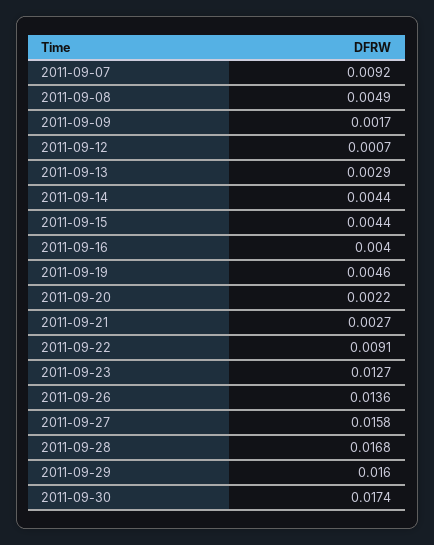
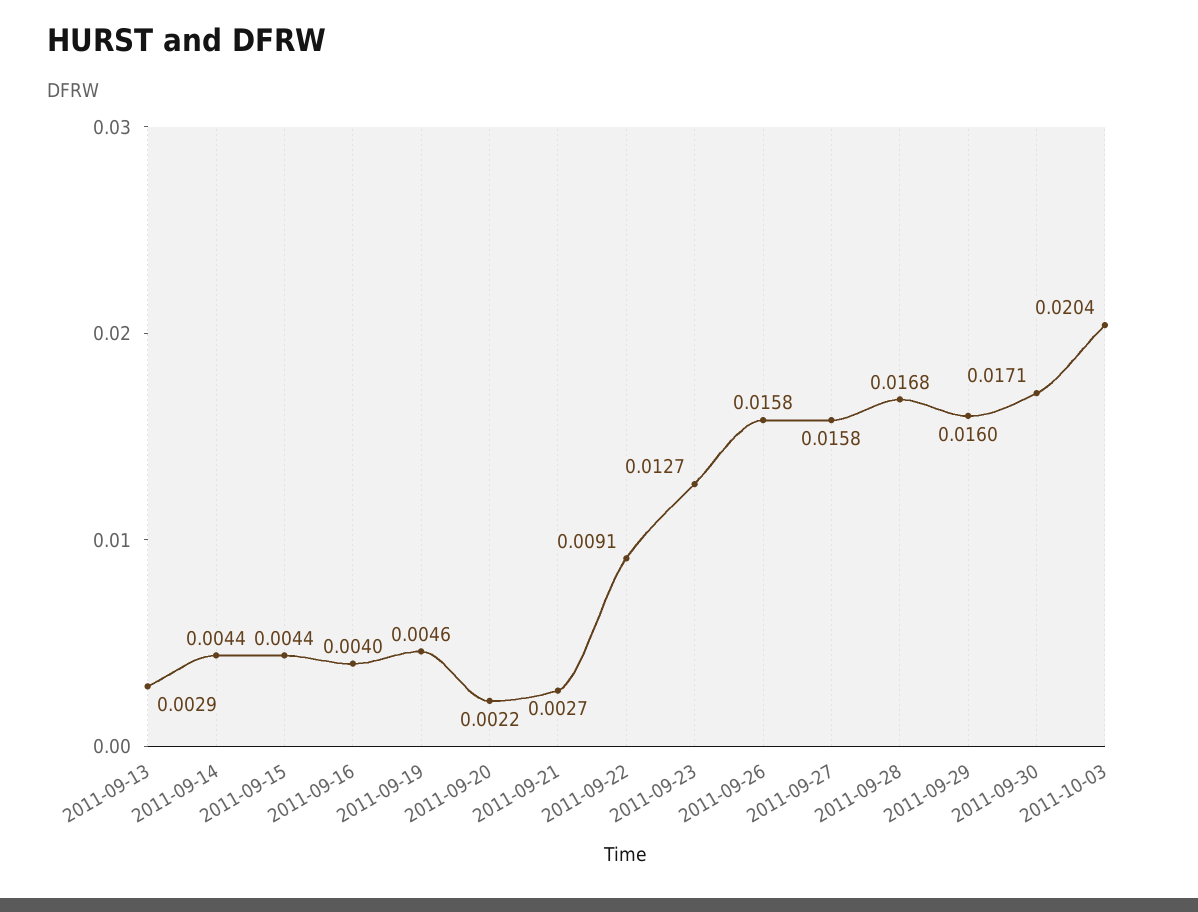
2011-09-07: 0.0092 -> none
2011-09-08: 0.0049 -> none
2011-09-09: 0.0017 -> none
2011-09-12: 0.0007 -> none
2011-09-26: 0.0136 -> 0.0158
2011-09-30: 0.0174 -> 0.0171
2011-10-03: none -> 0.0204

